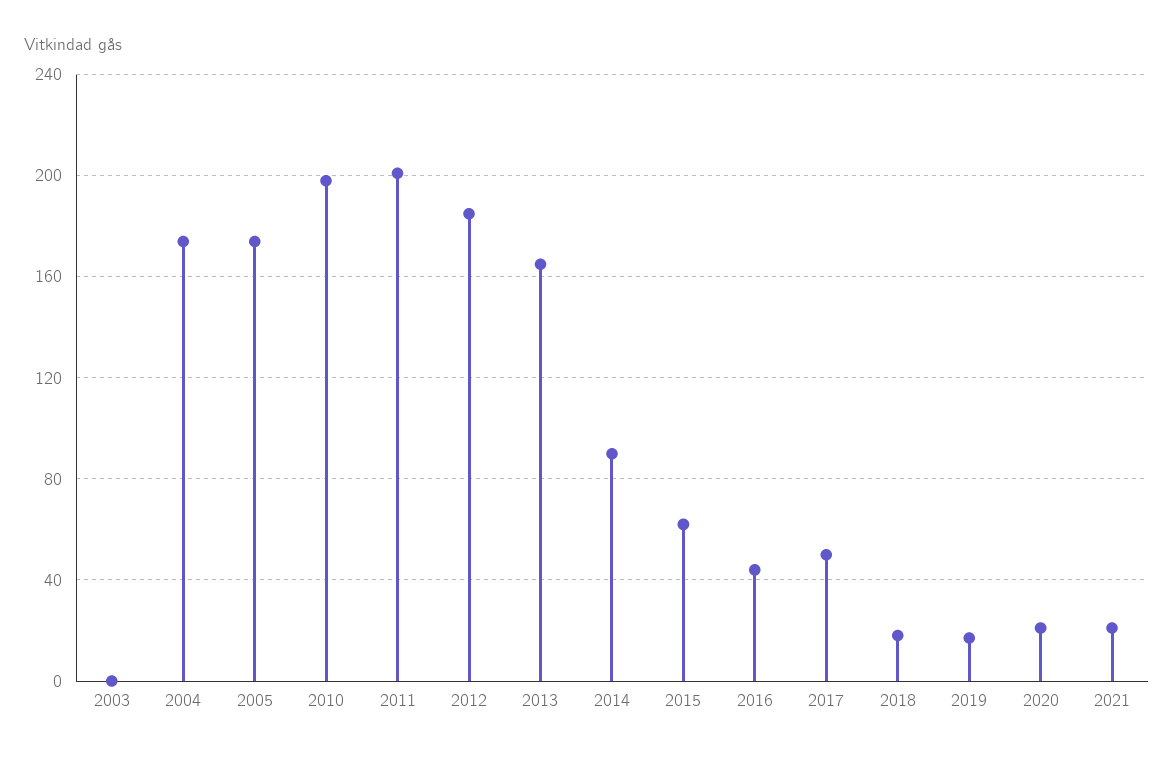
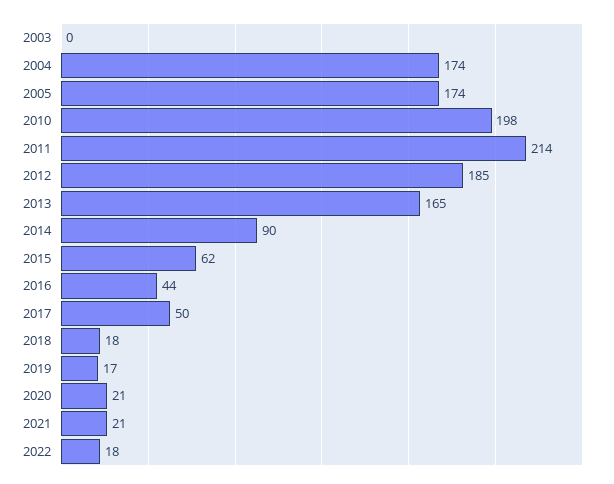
2011: 200 -> 214
2022: none -> 18

